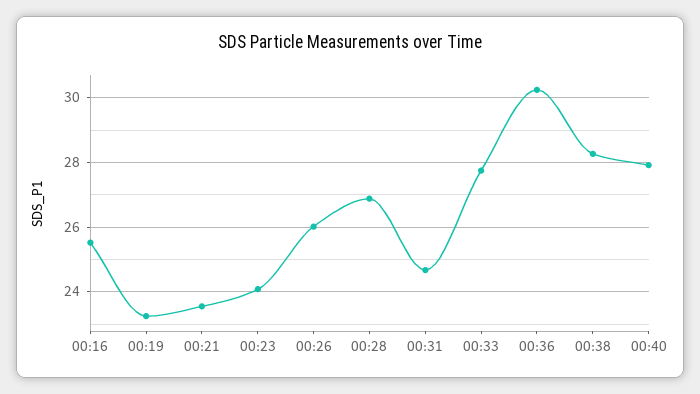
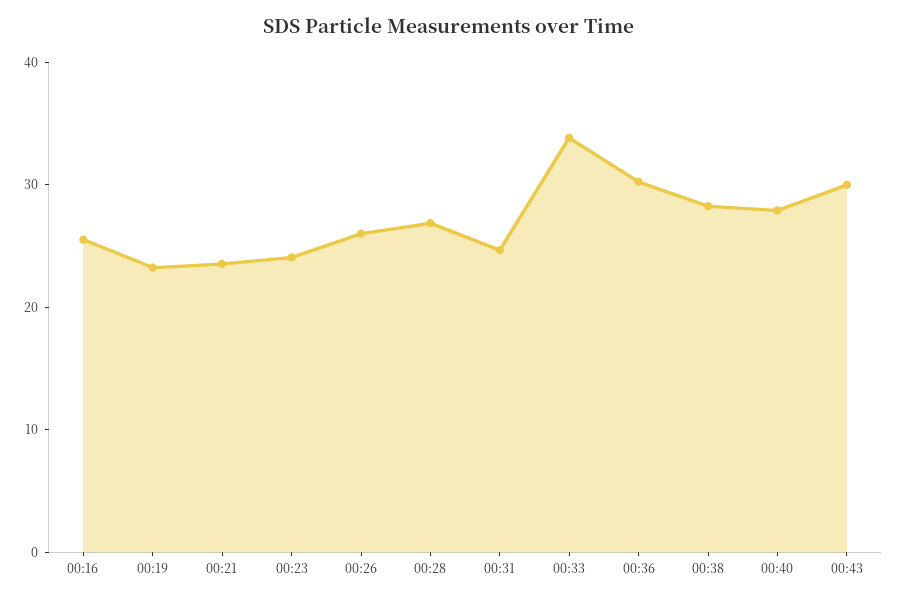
00:33: 27.8 -> 34
00:43: none -> 30

